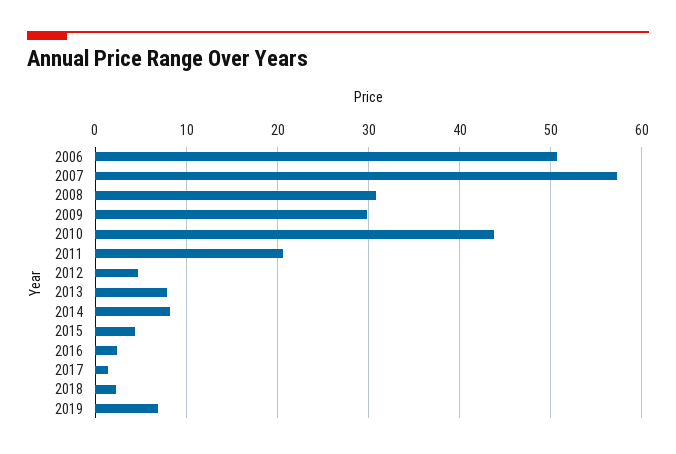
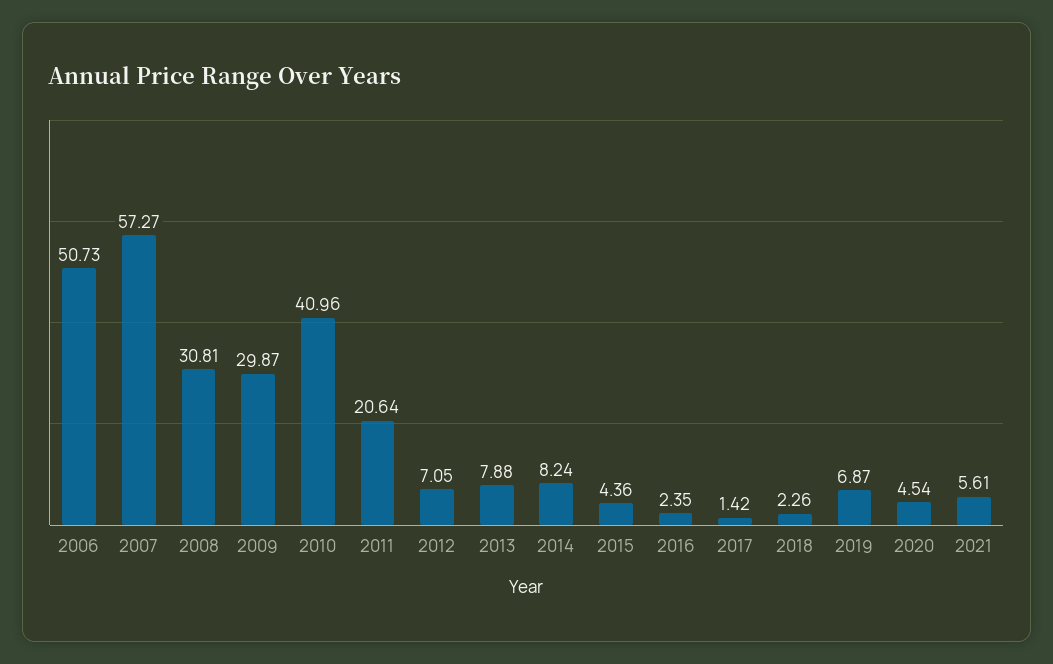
2010: 44 -> 40.96
2012: 5 -> 7.05
2020: none -> 4.54
2021: none -> 5.61

